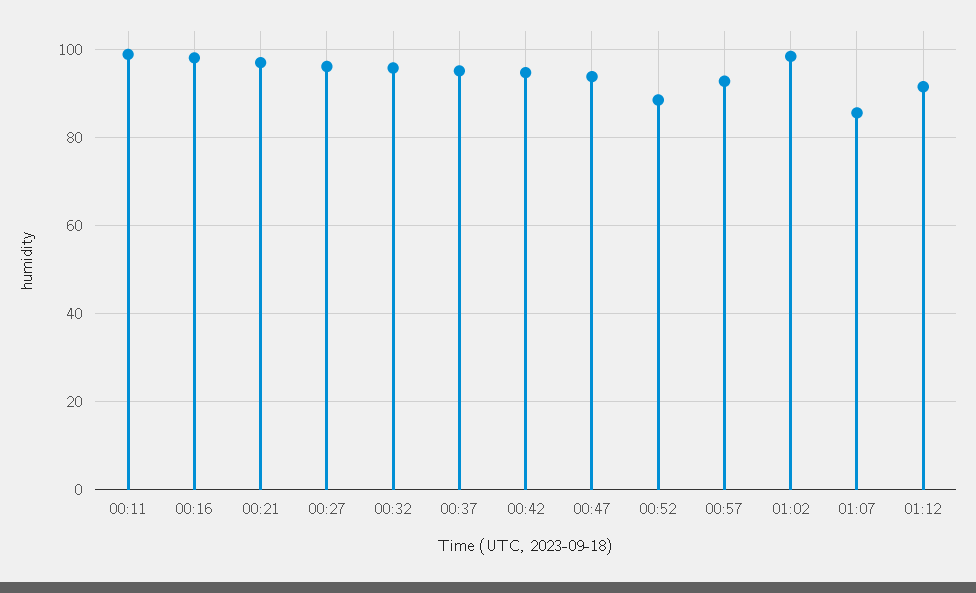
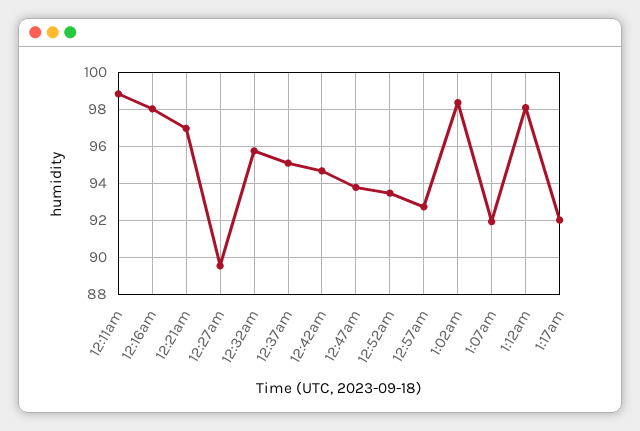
00:27: 96 -> 89.5
00:52: 88 -> 93.5
01:07: 86 -> 92
01:12: 92 -> 98
1:17am: none -> 92

